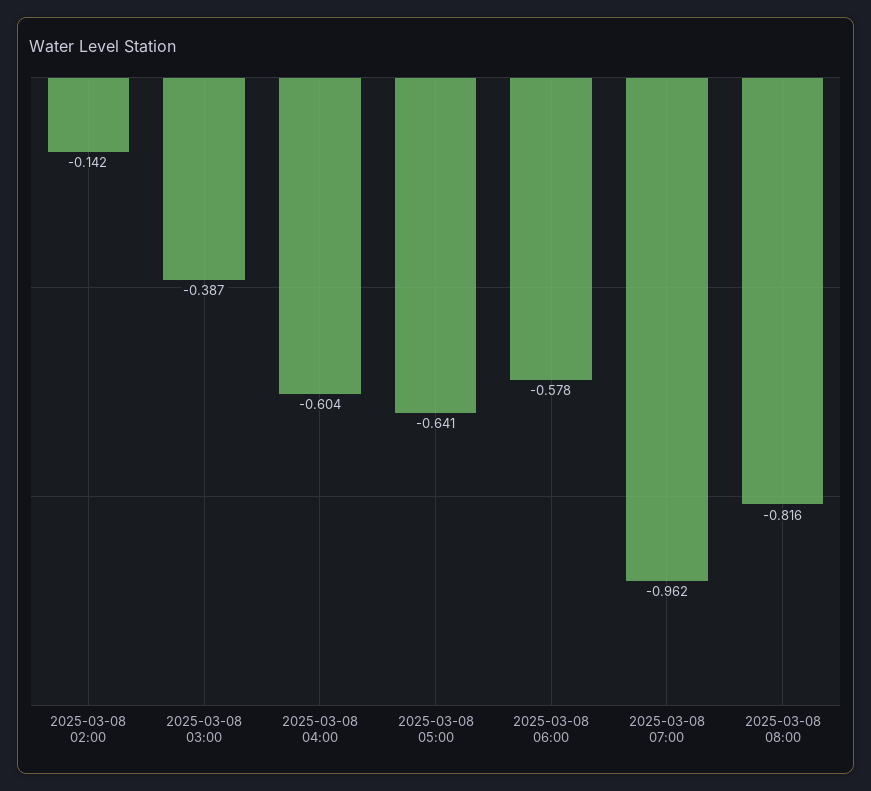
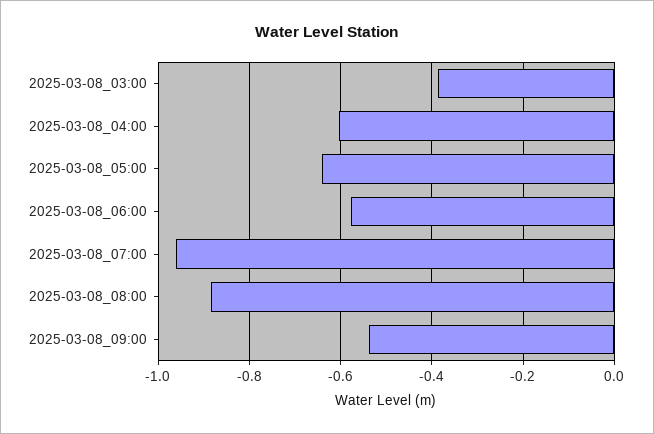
2025-03-08 02:00: -0.142 -> none
2025-03-08 08:00: -0.816 -> -0.88
2025-03-08_09:00: none -> -0.54

